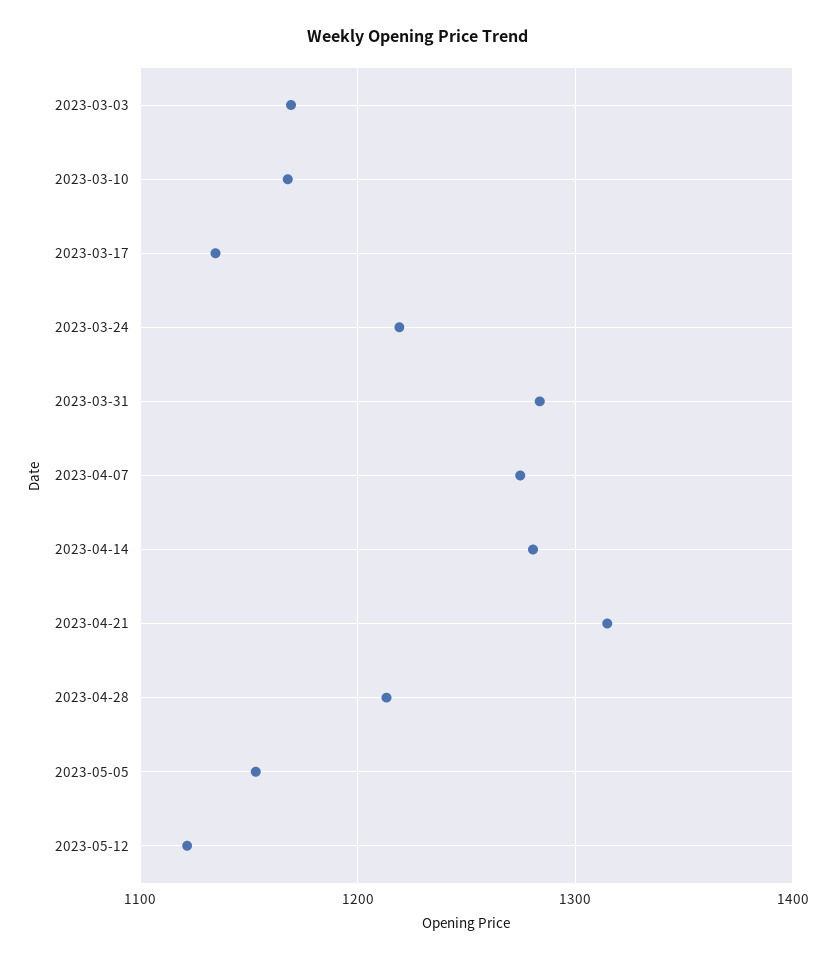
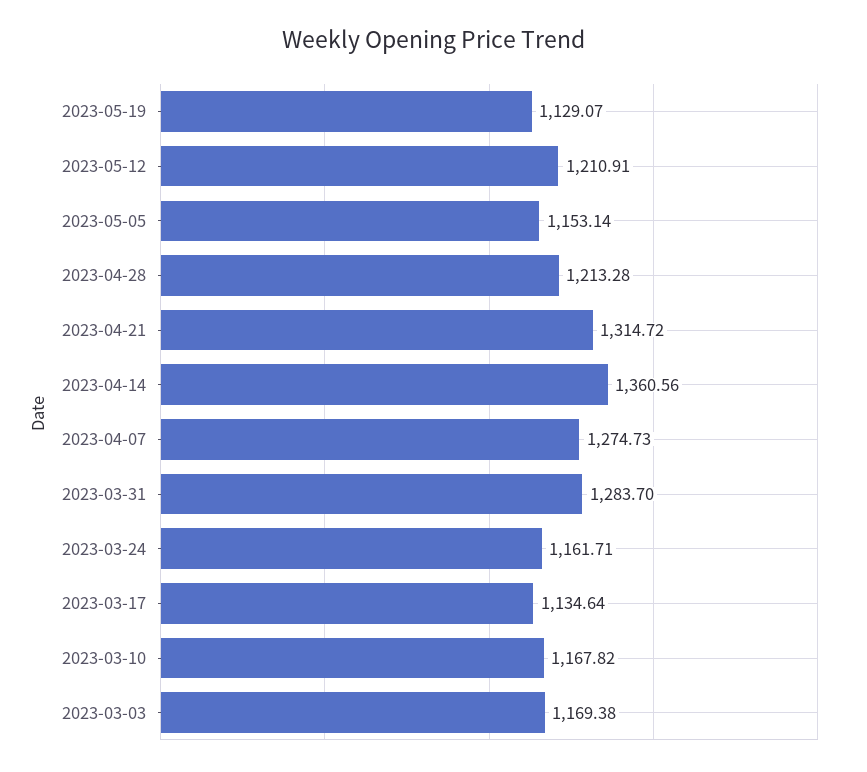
2023-03-24: 1220 -> 1161.71
2023-04-14: 1280 -> 1360.56
2023-05-12: 1120 -> 1210.91
2023-05-19: none -> 1129.07

